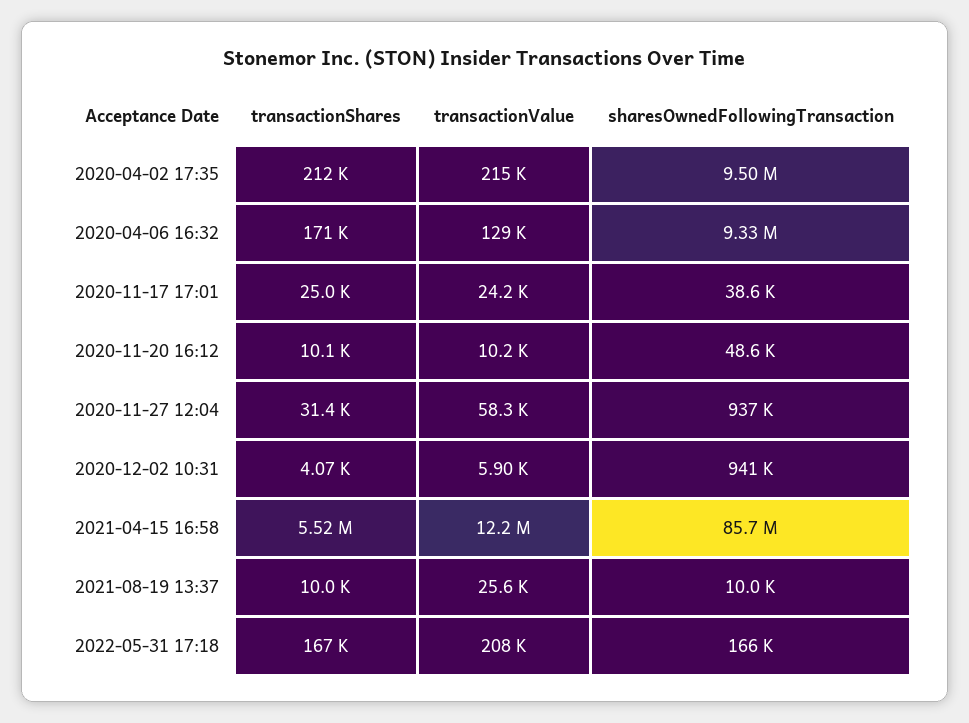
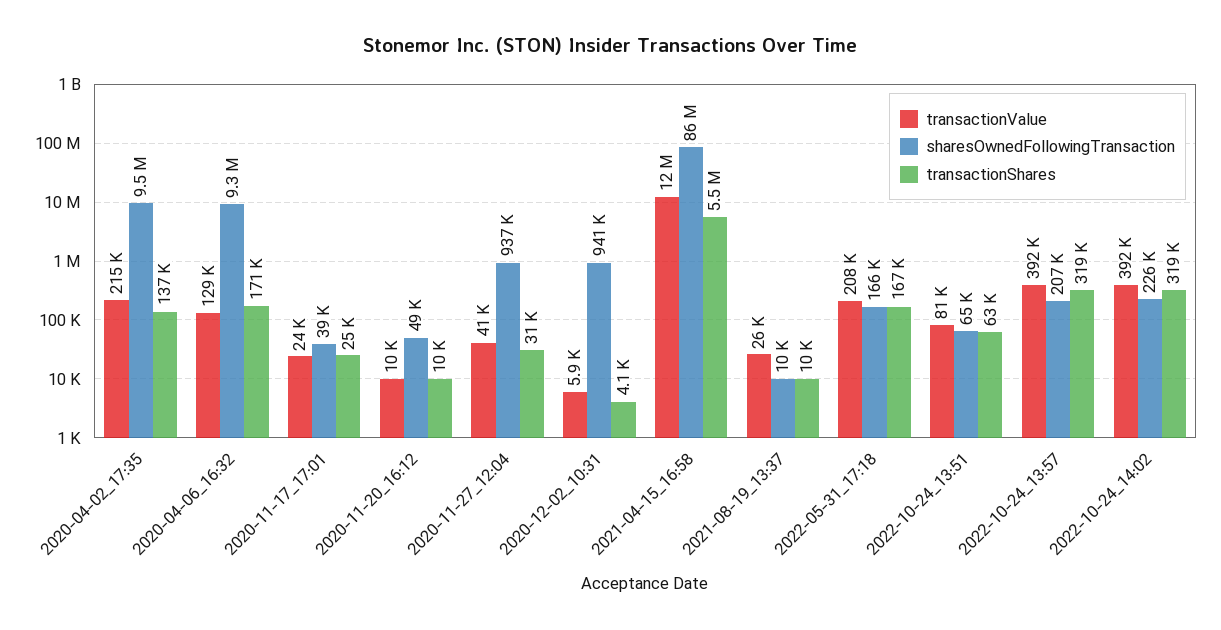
transactionShares, 2020-04-02 17:35: 212000 -> 137000
transactionValue, 2020-11-27 12:04: 58300 -> 41000
transactionValue, 2022-10-24_13:51: none -> 81000
sharesOwnedFollowingTransaction, 2022-10-24_13:51: none -> 65000
transactionShares, 2022-10-24_13:51: none -> 63000
transactionValue, 2022-10-24_13:57: none -> 392000
sharesOwnedFollowingTransaction, 2022-10-24_13:57: none -> 207000
transactionShares, 2022-10-24_13:57: none -> 319000
transactionValue, 2022-10-24_14:02: none -> 392000
sharesOwnedFollowingTransaction, 2022-10-24_14:02: none -> 226000
transactionShares, 2022-10-24_14:02: none -> 319000

